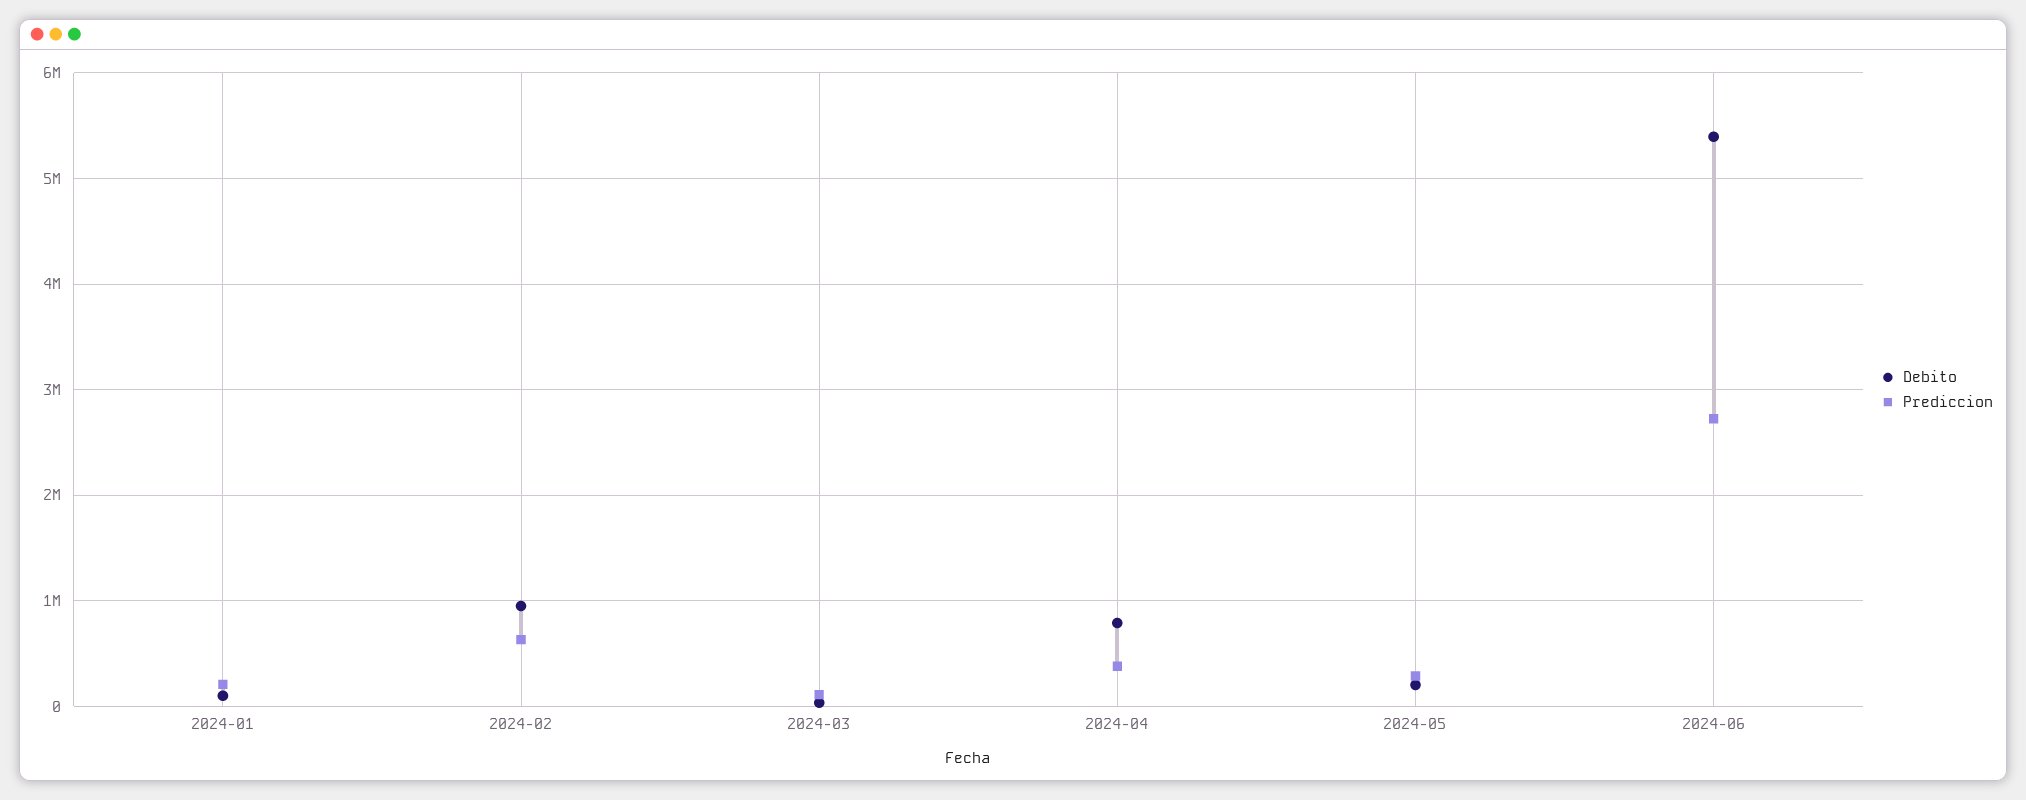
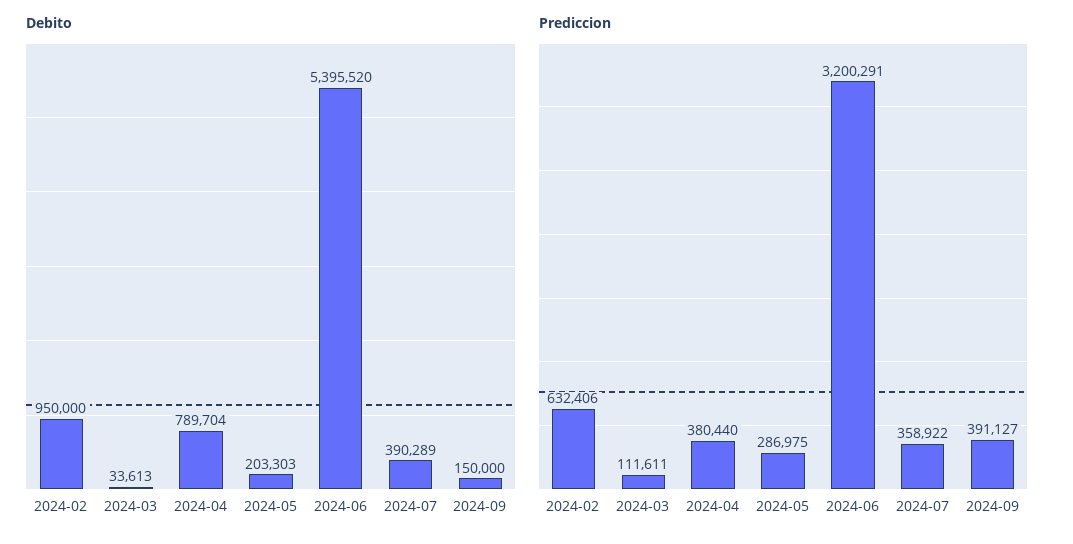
Debito, 2024-01: 100000 -> none
Prediccion, 2024-01: 200000 -> none
Prediccion, 2024-06: 2700000 -> 3200291
Debito, 2024-07: none -> 390289
Debito, 2024-09: none -> 150000
Prediccion, 2024-07: none -> 358922
Prediccion, 2024-09: none -> 391127

